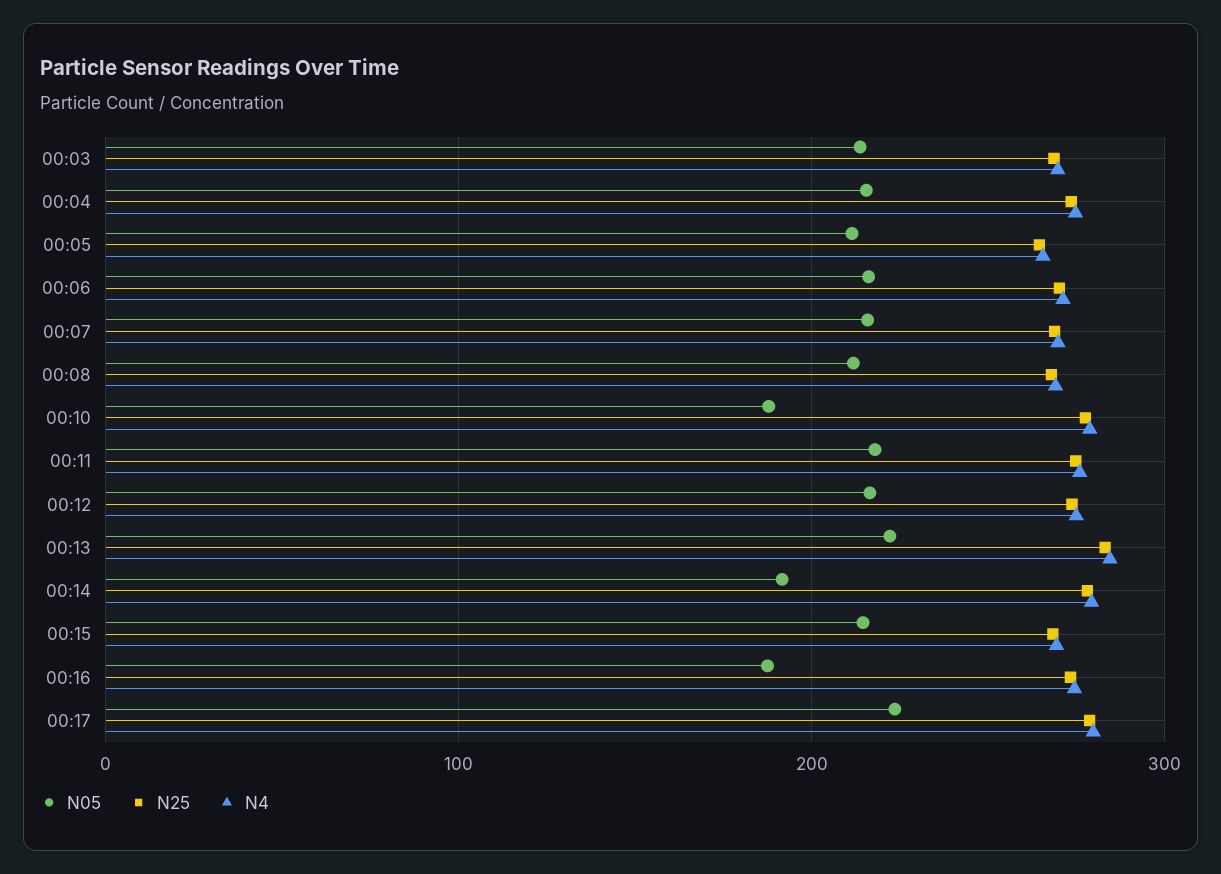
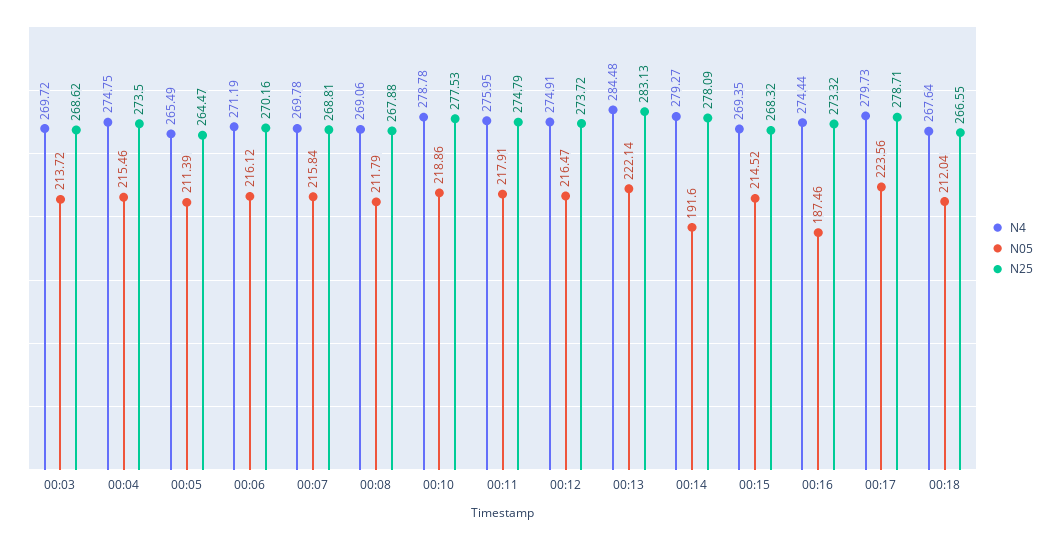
N05, 00:10: 190 -> 218.86
N4, 00:18: none -> 267.64
N05, 00:18: none -> 212.04
N25, 00:18: none -> 266.55

